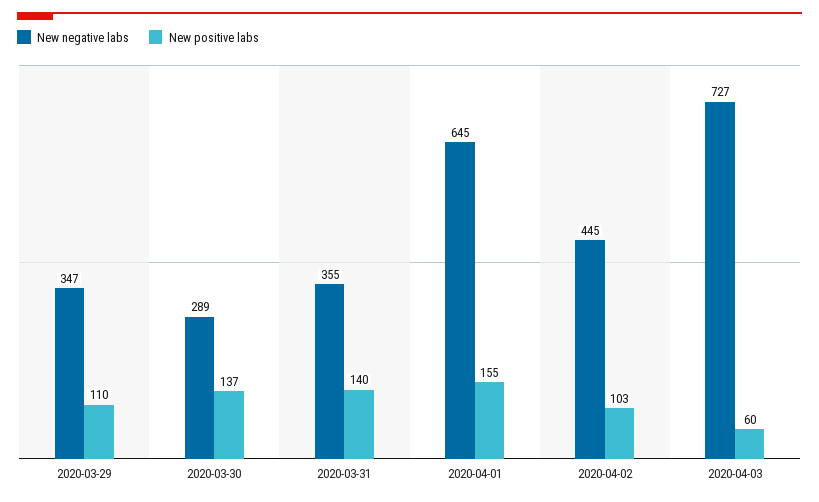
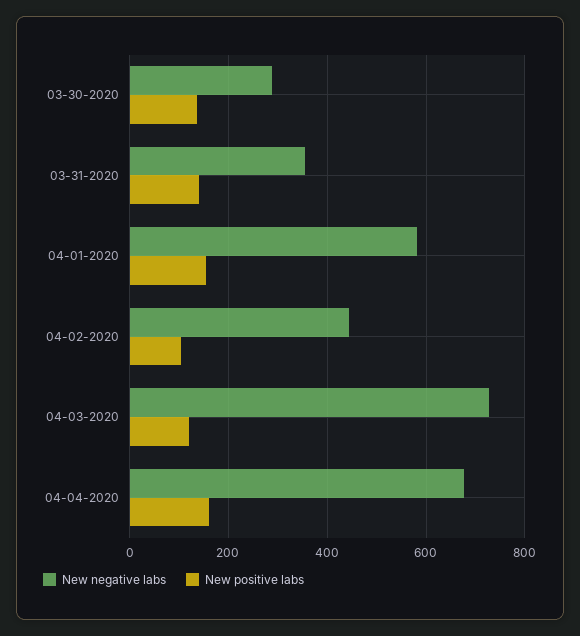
New negative labs, 2020-03-29: 347 -> none
New positive labs, 2020-03-29: 110 -> none
New negative labs, 2020-04-01: 645 -> 580
New positive labs, 2020-04-03: 60 -> 120
New negative labs, 04-04-2020: none -> 680
New positive labs, 04-04-2020: none -> 160

